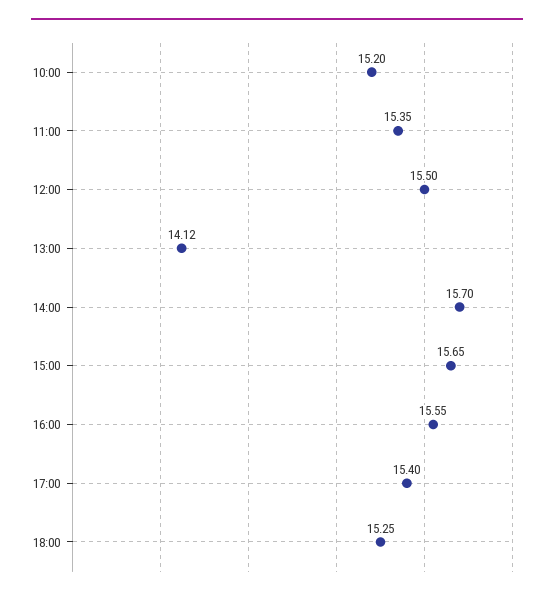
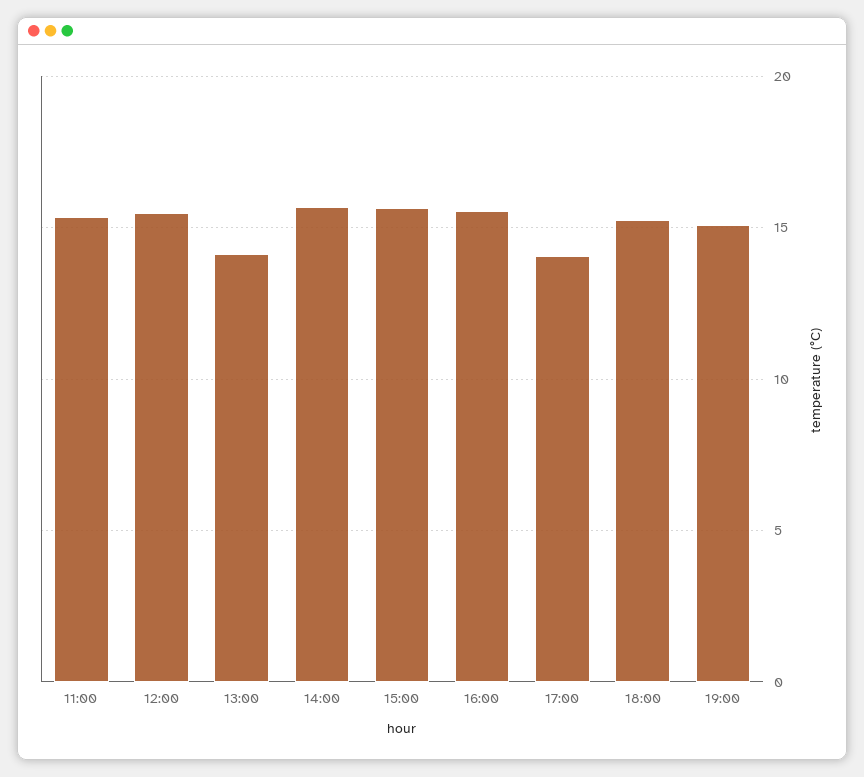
10:00: 15.2 -> none
17:00: 15.4 -> 14
19:00: none -> 15

